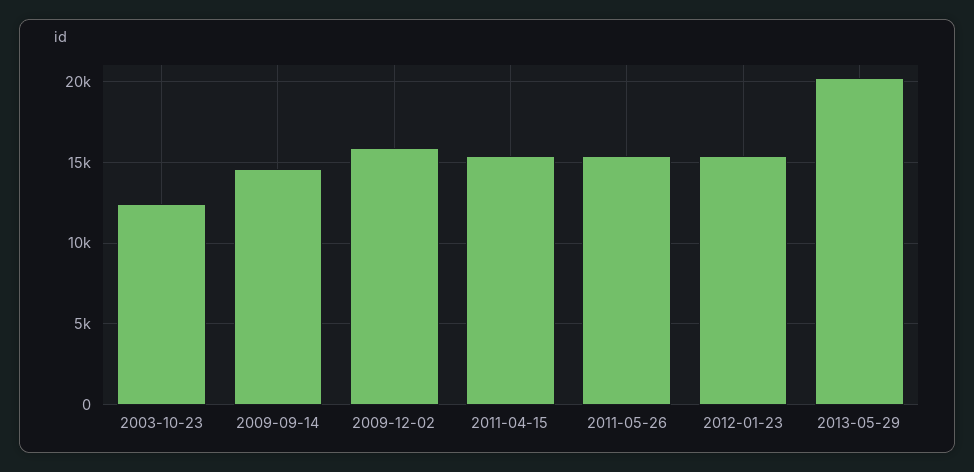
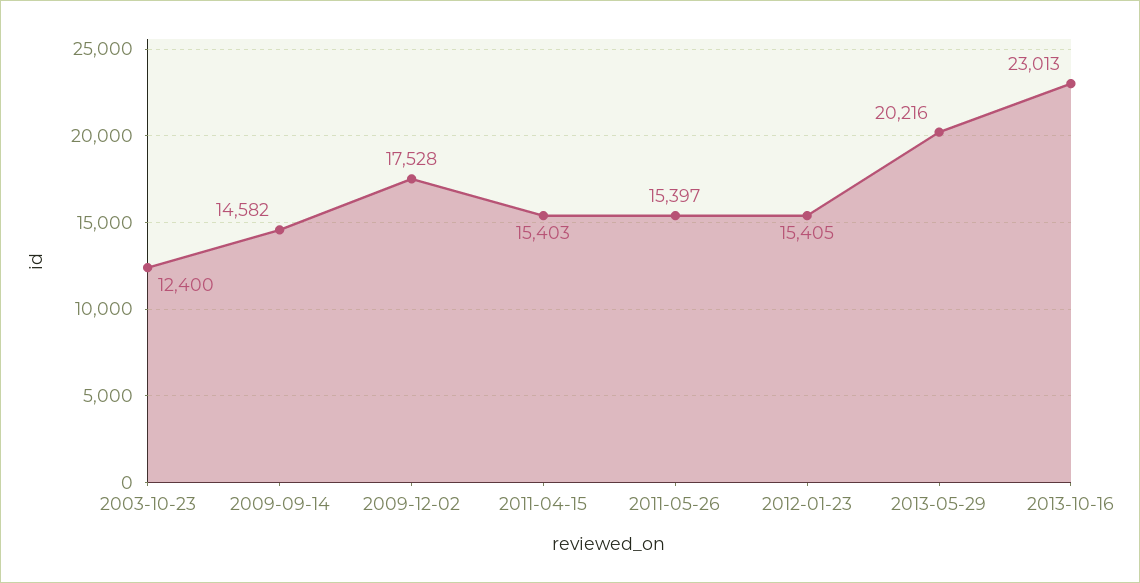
2009-12-02: 16000 -> 17528
2013-10-16: none -> 23013

